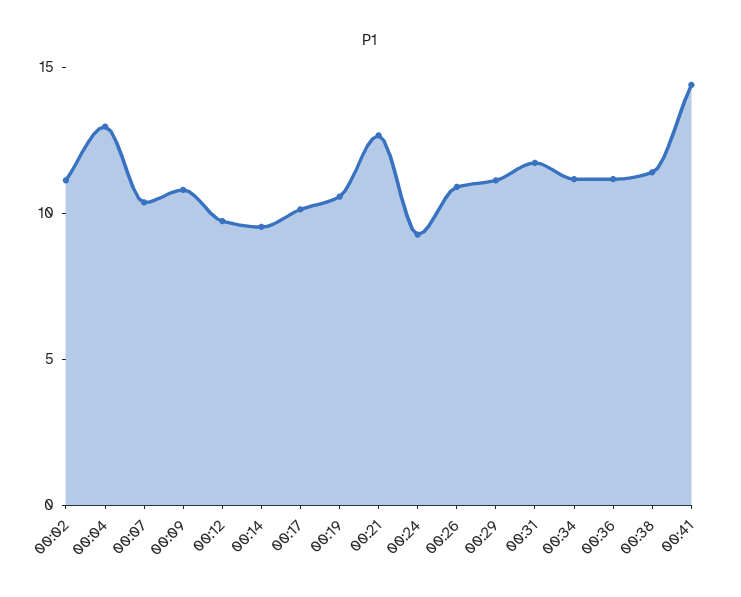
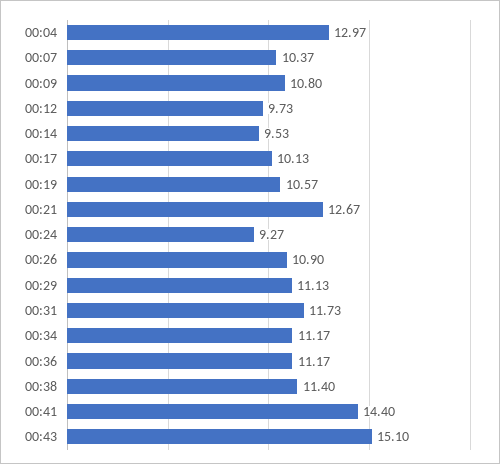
00:02: 11 -> none
00:43: none -> 15.1

